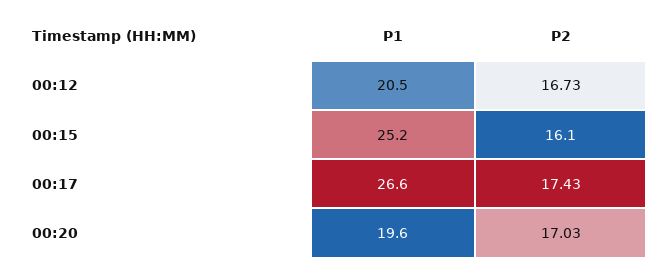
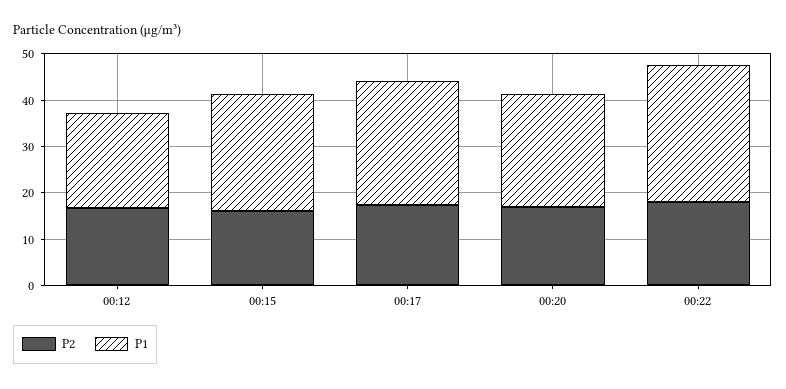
P1, 00:20: 19.6 -> 24
P2, 00:22: none -> 18
P1, 00:22: none -> 30

